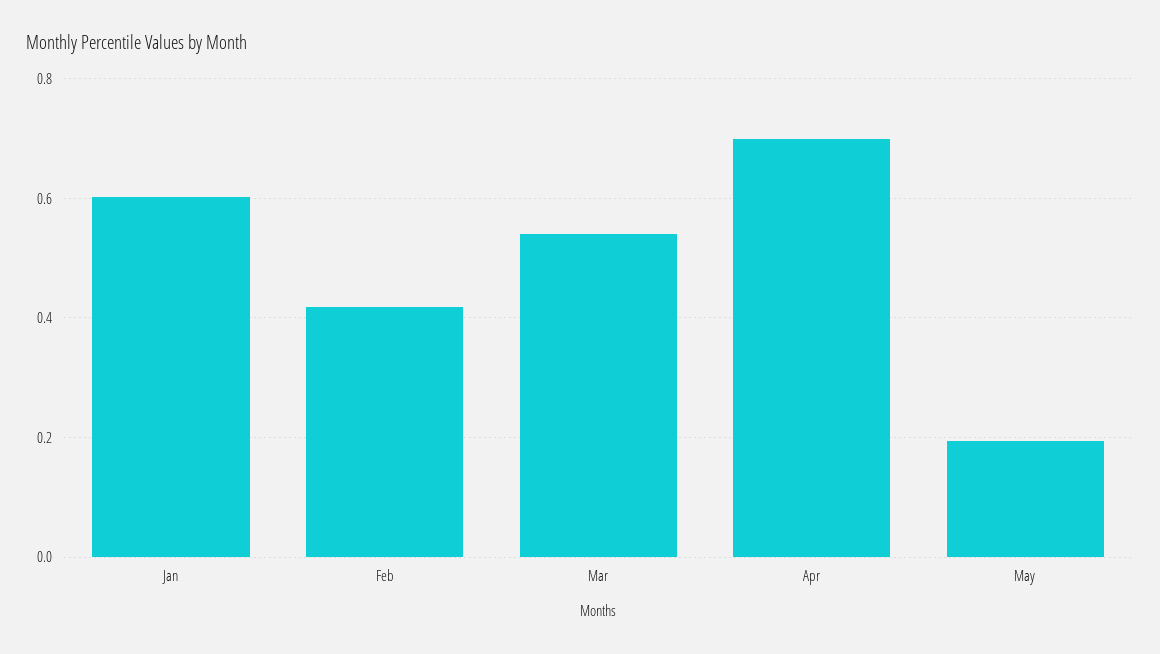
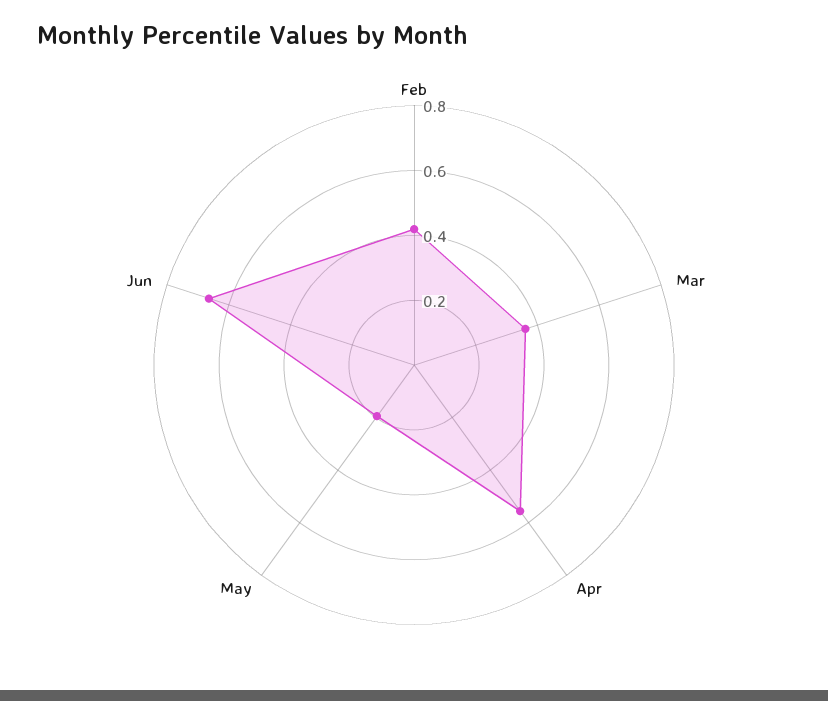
Jan: 0.6 -> none
Mar: 0.54 -> 0.35
Apr: 0.7 -> 0.55
Jun: none -> 0.65

